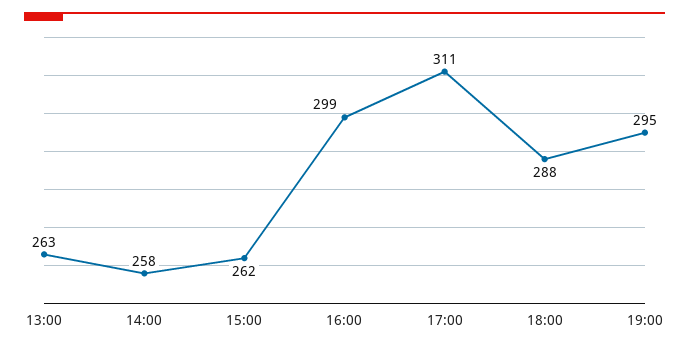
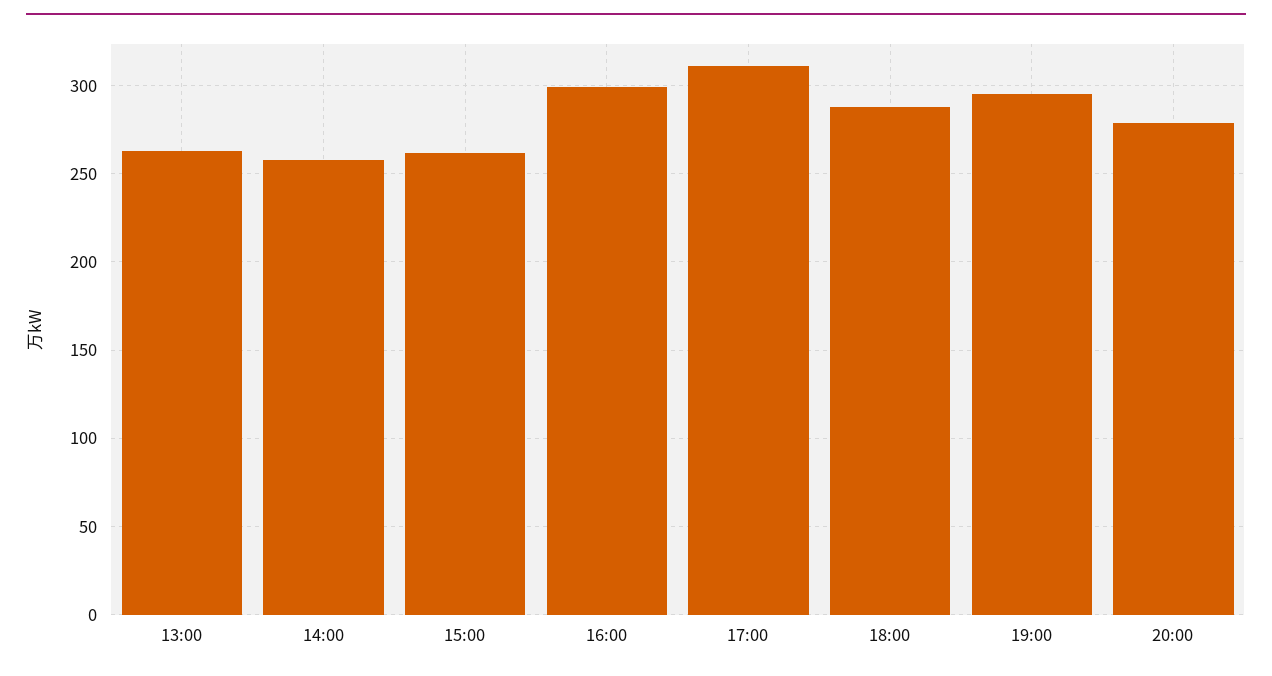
20:00: none -> 280

